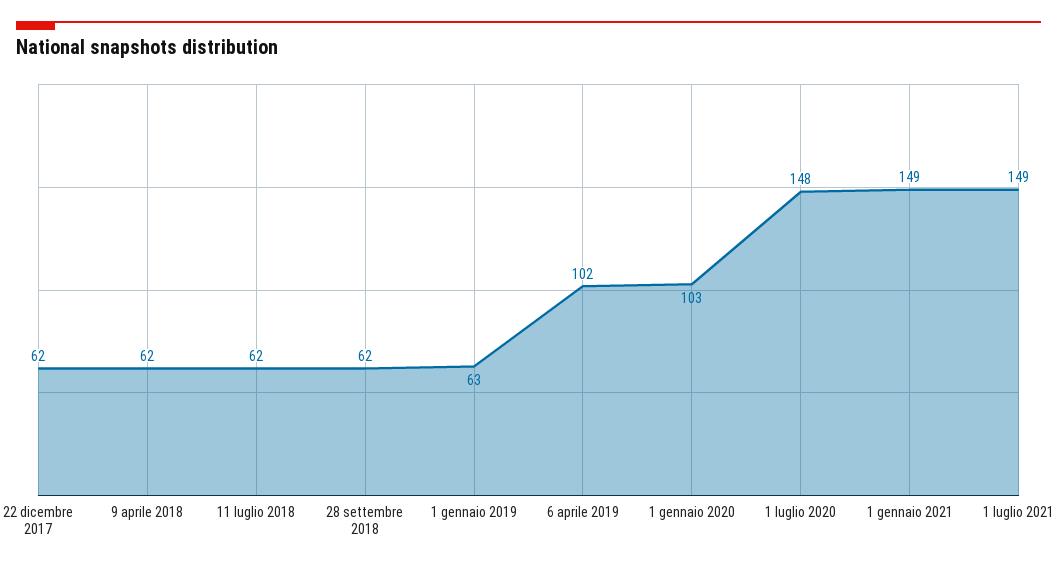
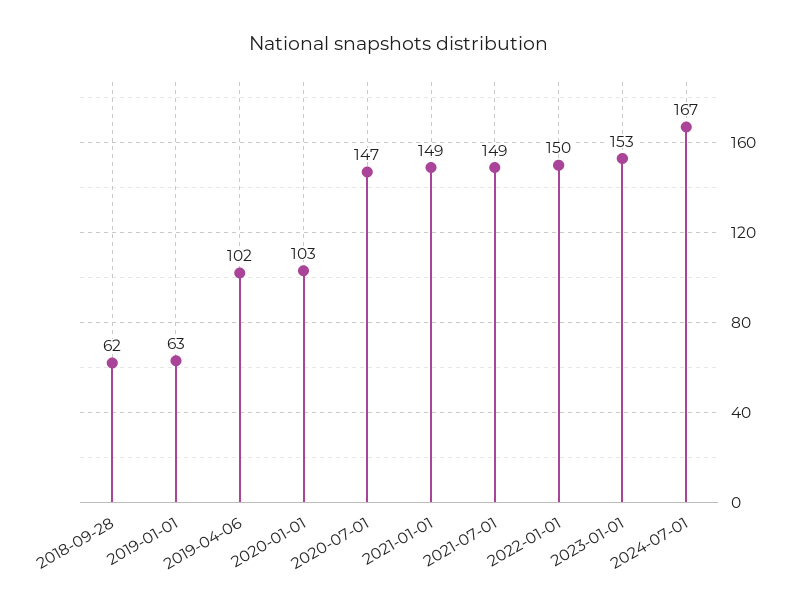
22 dicembre 2017: 62 -> none
9 aprile 2018: 62 -> none
11 luglio 2018: 62 -> none
1 luglio 2020: 148 -> 147
2022-01-01: none -> 150
2023-01-01: none -> 153
2024-07-01: none -> 167

